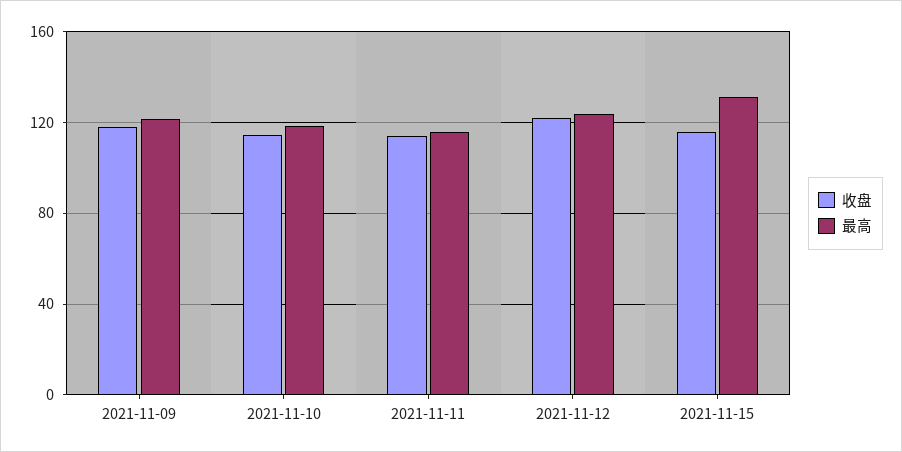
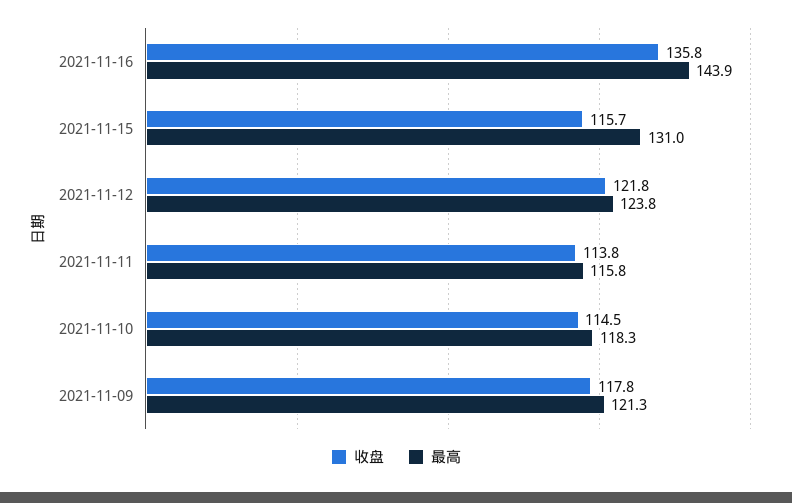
收盘, 2021-11-16: none -> 135.8
最高, 2021-11-16: none -> 143.9

